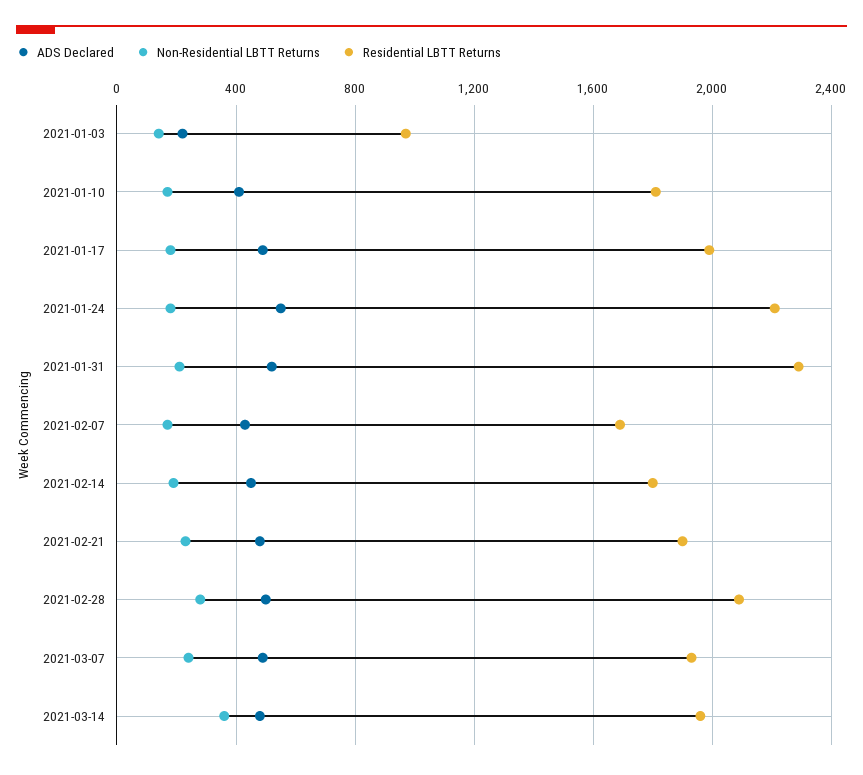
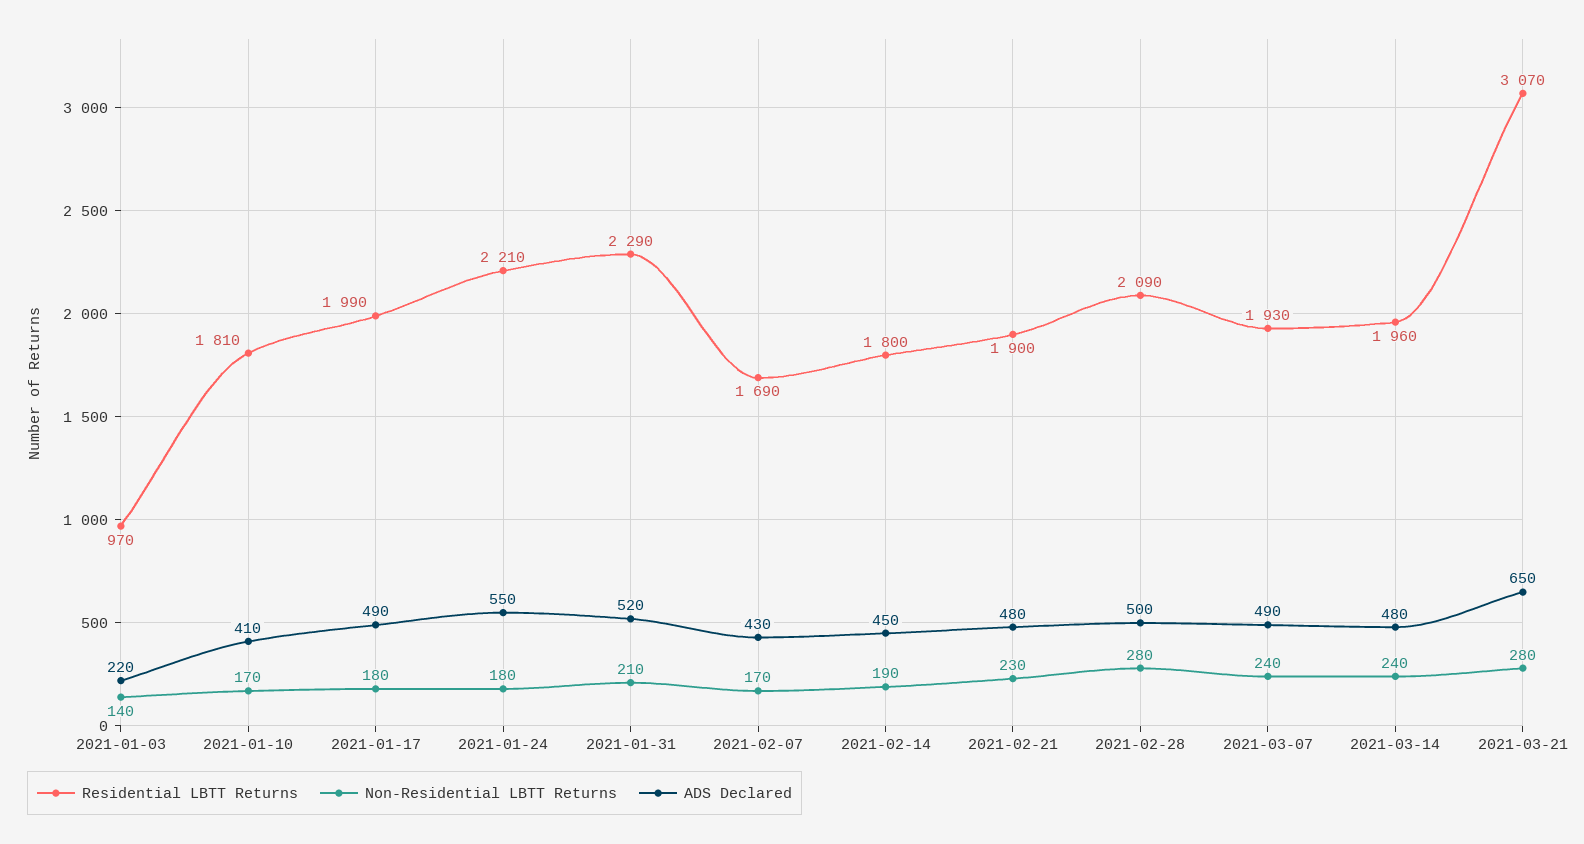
Non-Residential LBTT Returns, 2021-03-14: 350 -> 240
Residential LBTT Returns, 2021-03-21: none -> 3070
Non-Residential LBTT Returns, 2021-03-21: none -> 280
ADS Declared, 2021-03-21: none -> 650

